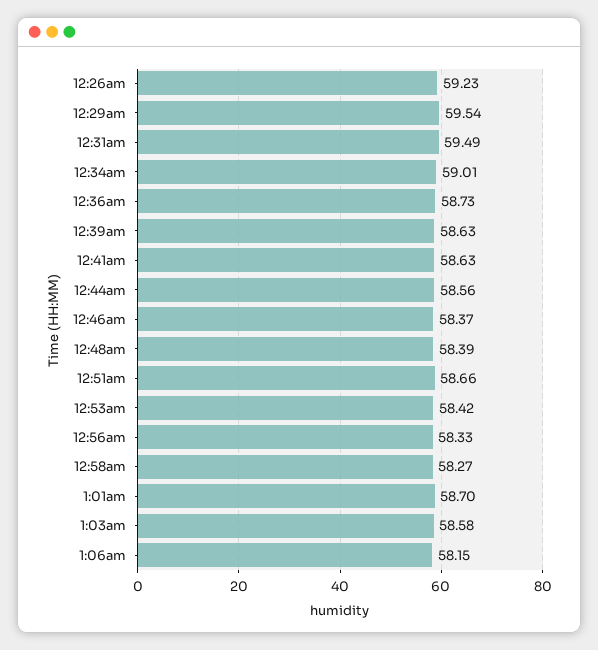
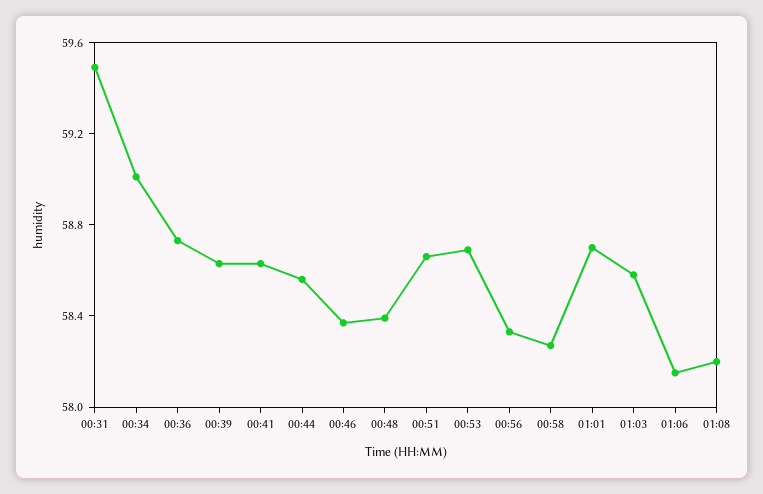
12:26am: 59.23 -> none
12:29am: 59.54 -> none
12:53am: 58.42 -> 58.7
01:08: none -> 58.2

